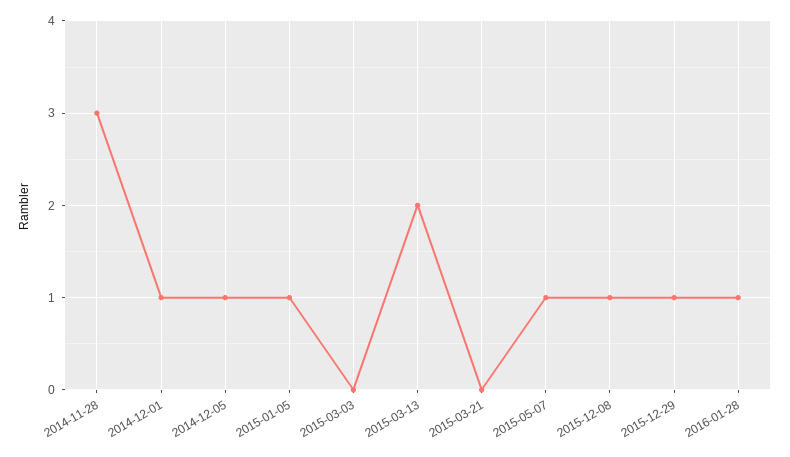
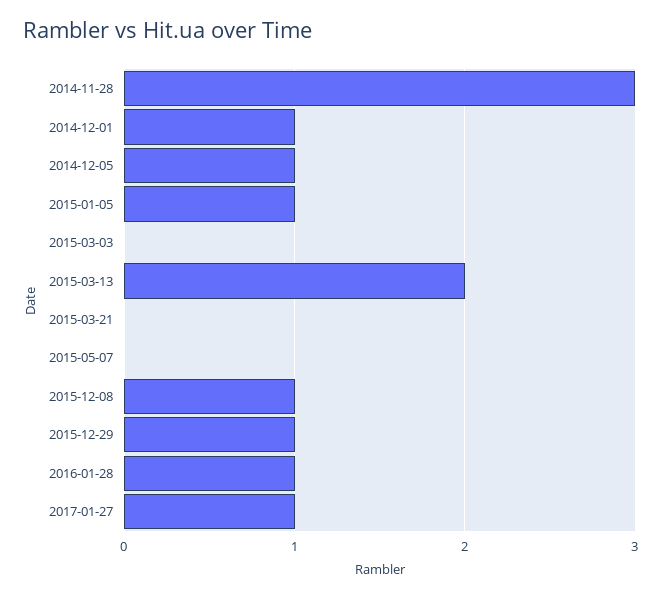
2015-05-07: 1 -> 0
2017-01-27: none -> 1

